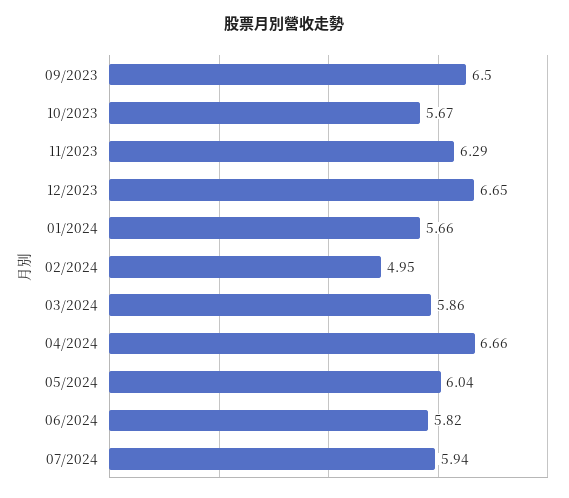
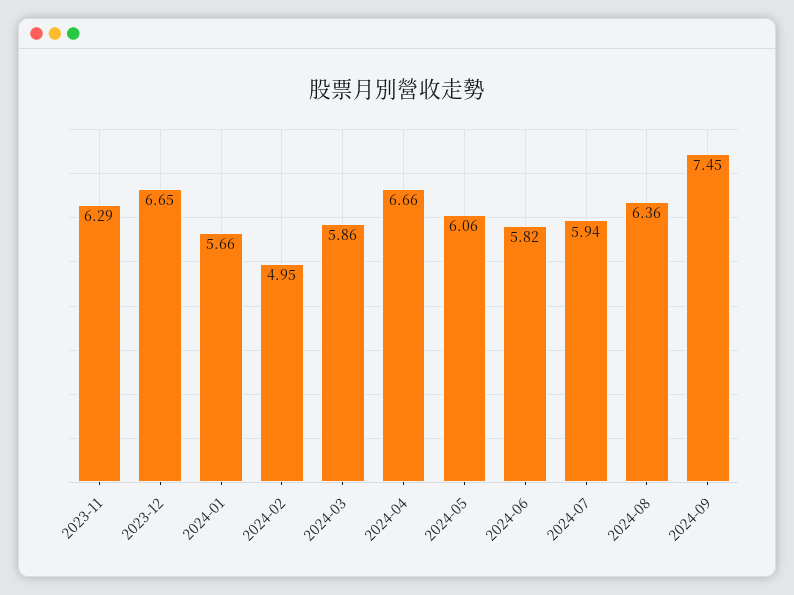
09/2023: 6.5 -> none
10/2023: 5.67 -> none
05/2024: 6.04 -> 6.06
2024-08: none -> 6.36
2024-09: none -> 7.45

